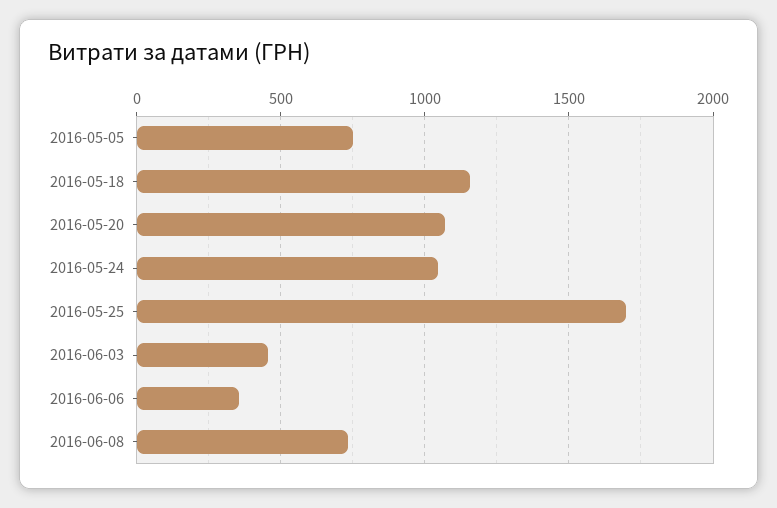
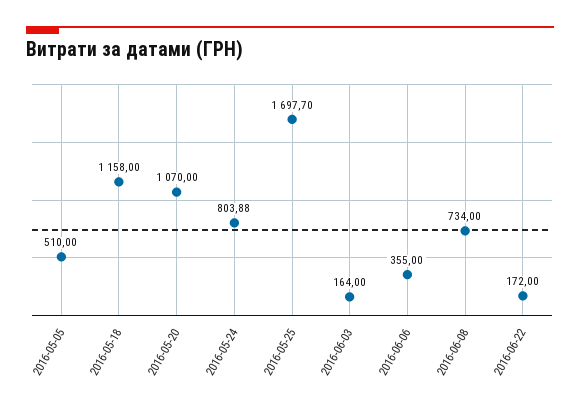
2016-05-05: 750 -> 510
2016-05-24: 1050 -> 803.88
2016-06-03: 450 -> 164
2016-06-22: none -> 172

